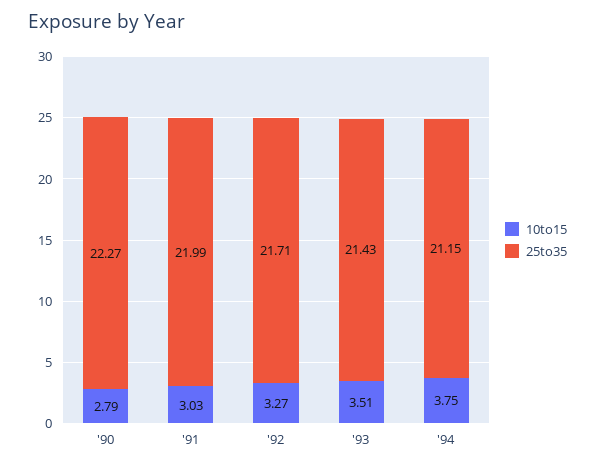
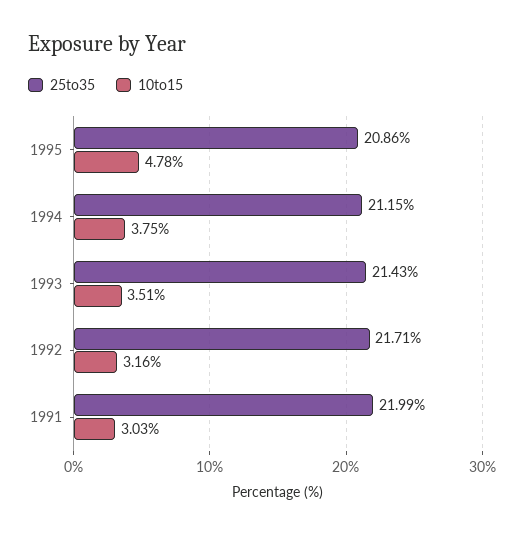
10to15, '90: 2.79 -> none
25to35, '90: 22.27 -> none
10to15, '92: 3.27 -> 3.16
25to35, 1995: none -> 20.86
10to15, 1995: none -> 4.78

